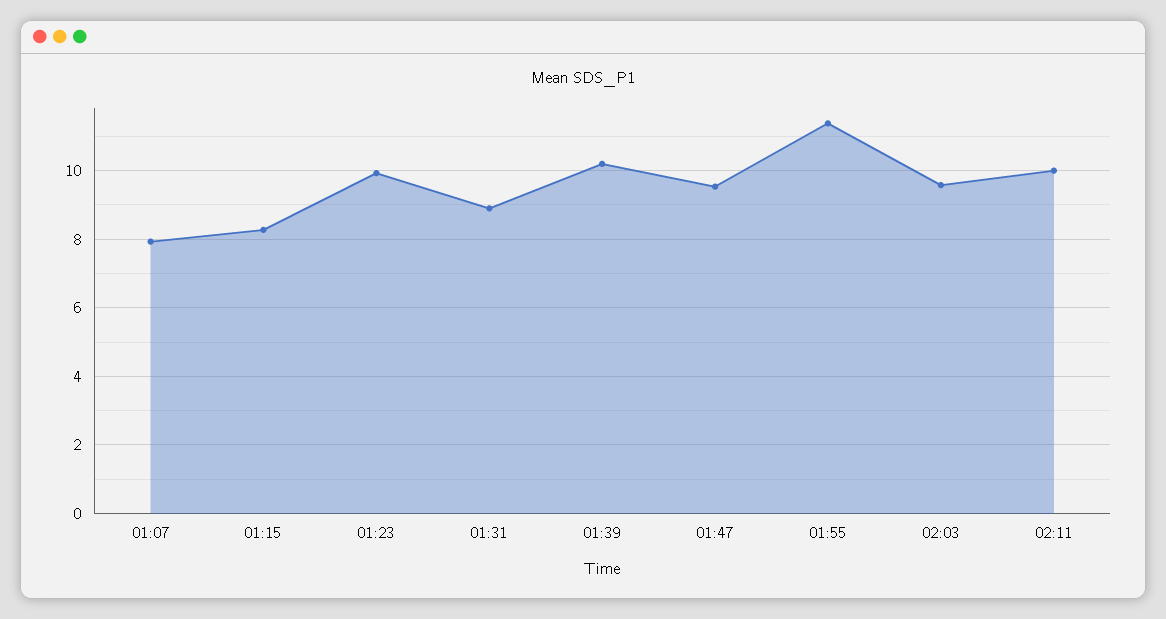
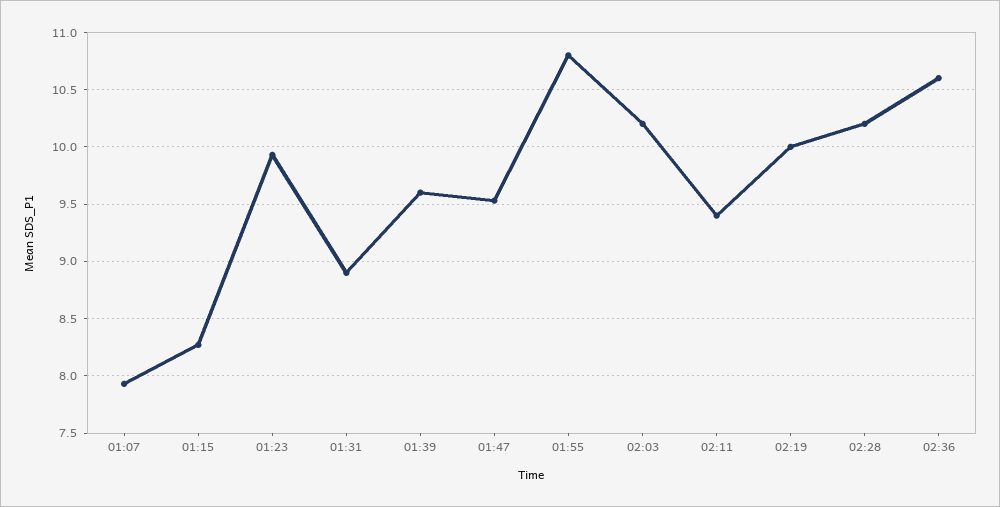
01:39: 10.2 -> 9.6
01:55: 11.4 -> 10.8
02:03: 9.6 -> 10.2
02:11: 10 -> 9.4
02:19: none -> 10
02:28: none -> 10.2
02:36: none -> 10.6

